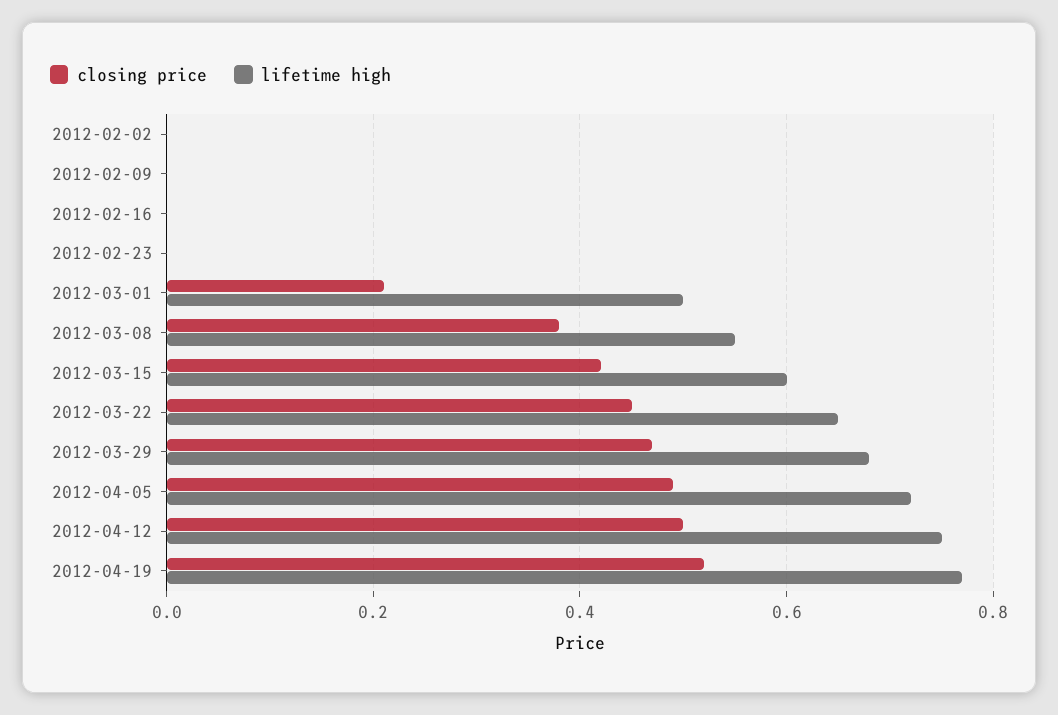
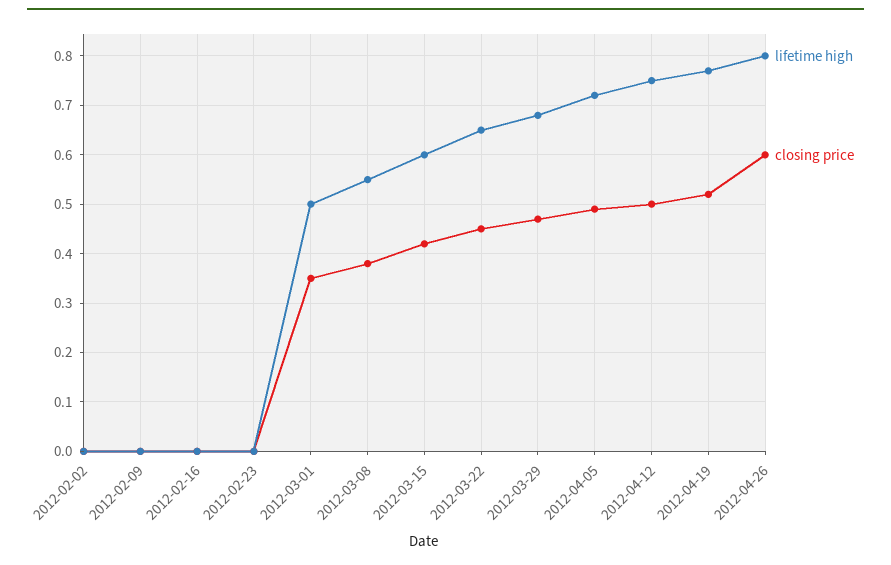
closing price, 2012-03-01: 0.2 -> 0.35
lifetime high, 2012-04-26: none -> 0.8
closing price, 2012-04-26: none -> 0.6

